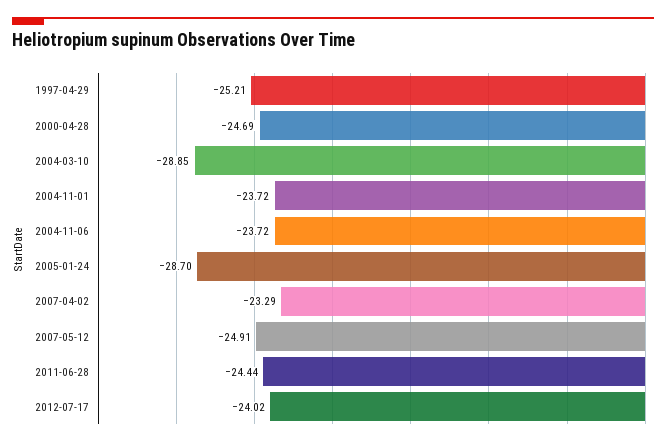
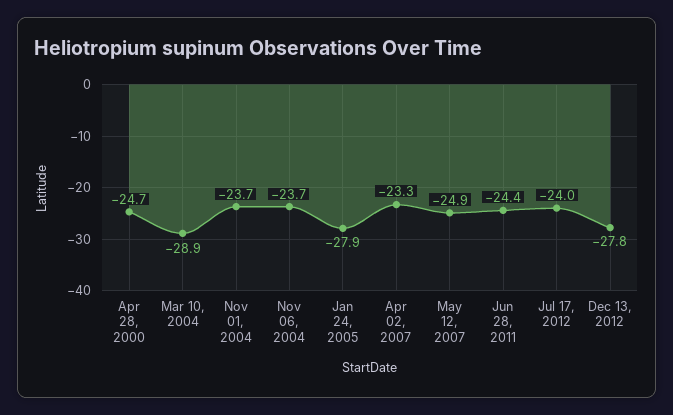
1997-04-29: -25.21 -> none
2005-01-24: -28.7 -> -27.9
Dec 13, 2012: none -> -27.8

